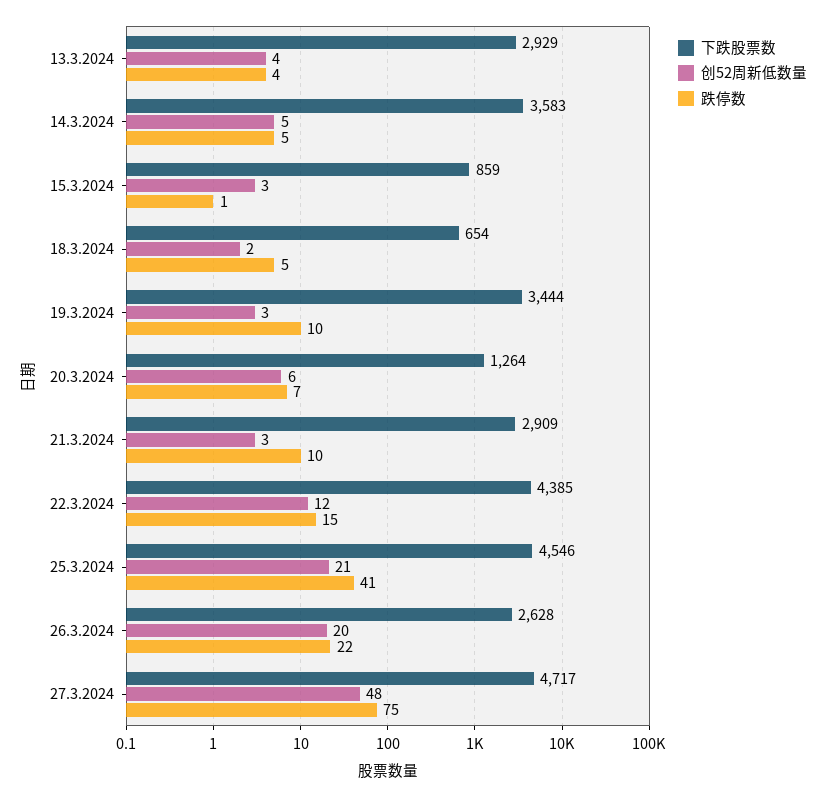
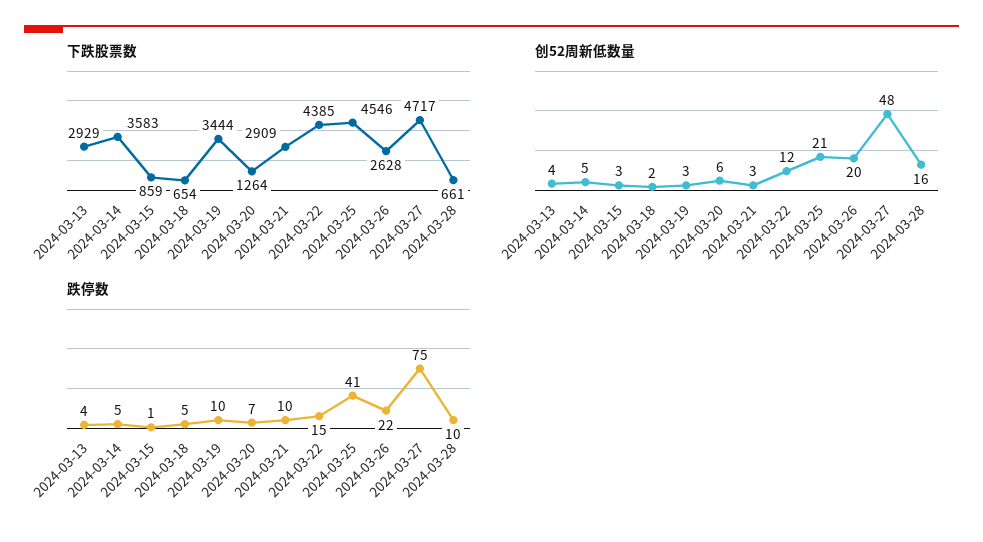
下跌股票数, 2024-03-28: none -> 661
创52周新低数量, 2024-03-28: none -> 16
跌停数, 2024-03-28: none -> 10

